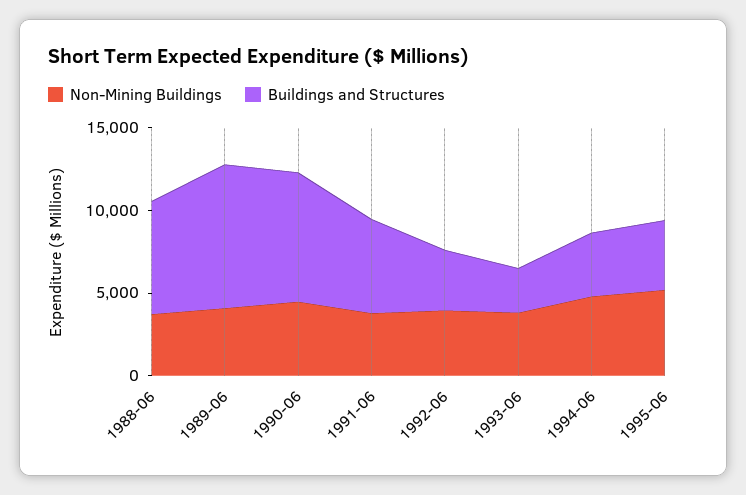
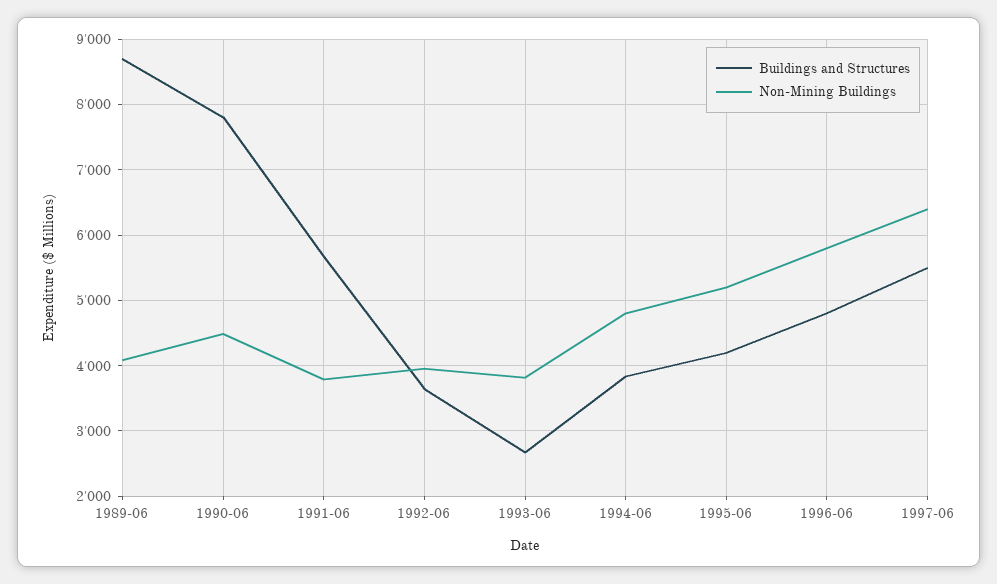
Non-Mining Buildings, 1988-06: 4000 -> none
Buildings and Structures, 1988-06: 7000 -> none
Buildings and Structures, 1996-06: none -> 4800
Non-Mining Buildings, 1996-06: none -> 5800
Buildings and Structures, 1997-06: none -> 5500
Non-Mining Buildings, 1997-06: none -> 6400

